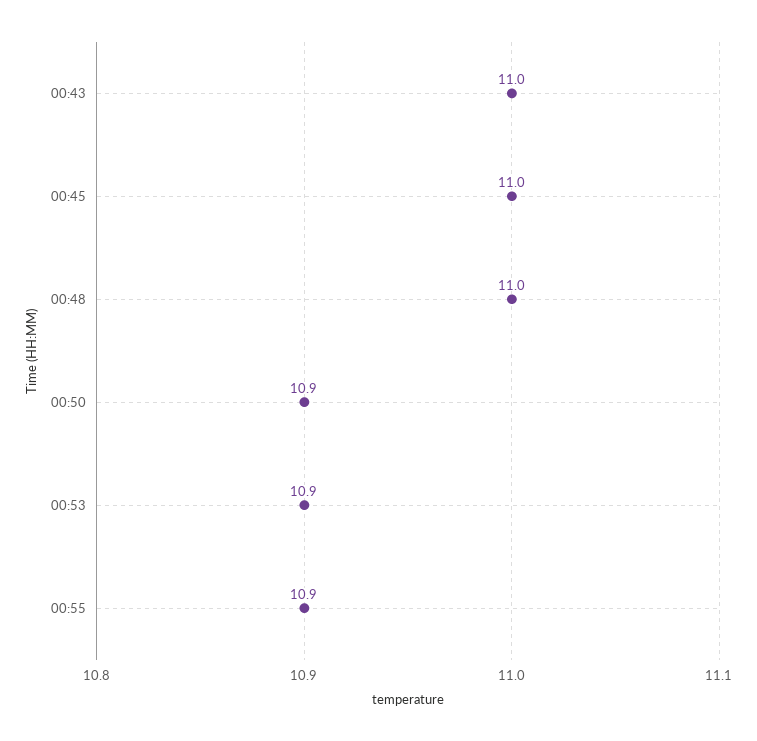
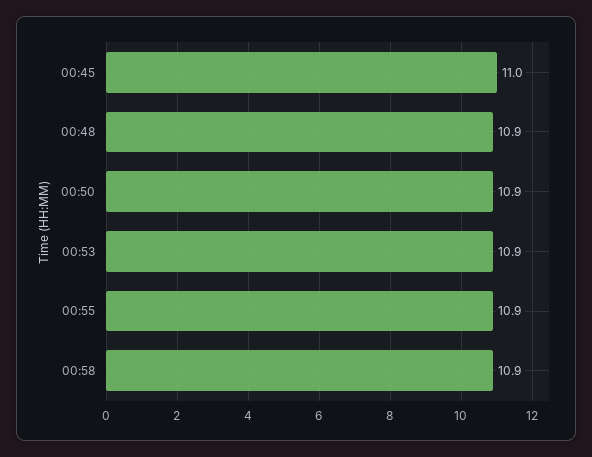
00:43: 11 -> none
00:48: 11 -> 10.9
00:58: none -> 10.9

